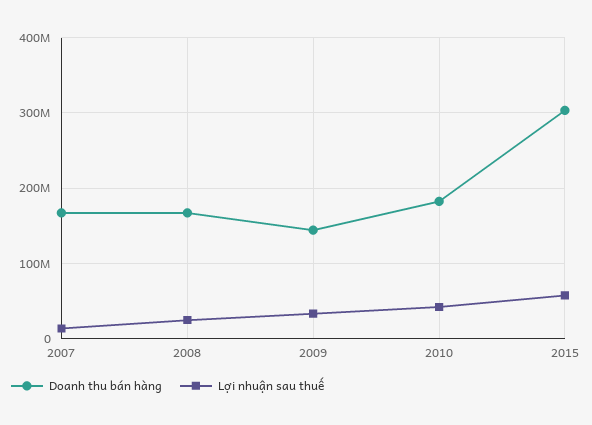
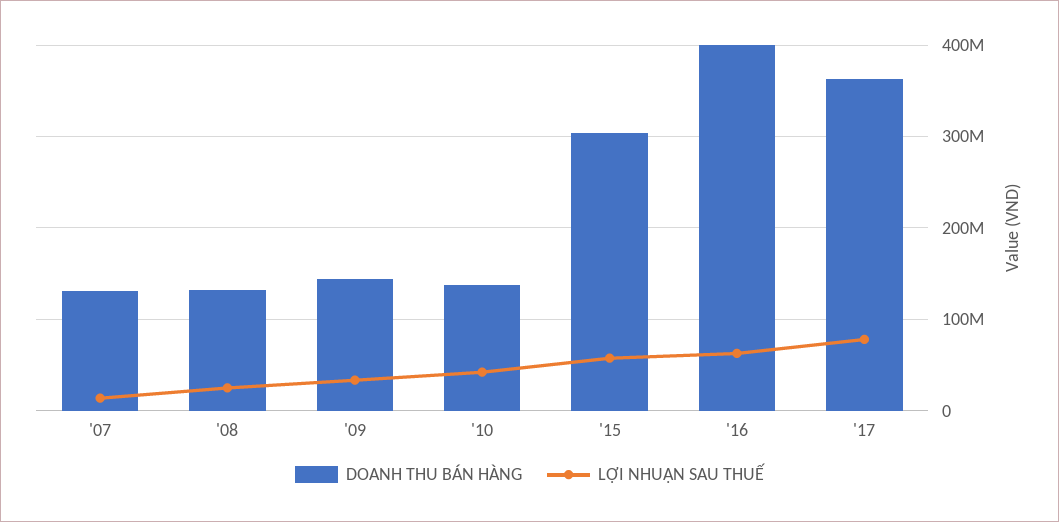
Doanh thu bán hàng, 2007: 170000000 -> 130000000
Doanh thu bán hàng, 2008: 170000000 -> 130000000
Doanh thu bán hàng, 2010: 180000000 -> 140000000
Doanh thu bán hàng, '16: none -> 400000000
Lợi nhuận sau thuế, '16: none -> 60000000
Doanh thu bán hàng, '17: none -> 360000000
Lợi nhuận sau thuế, '17: none -> 80000000

